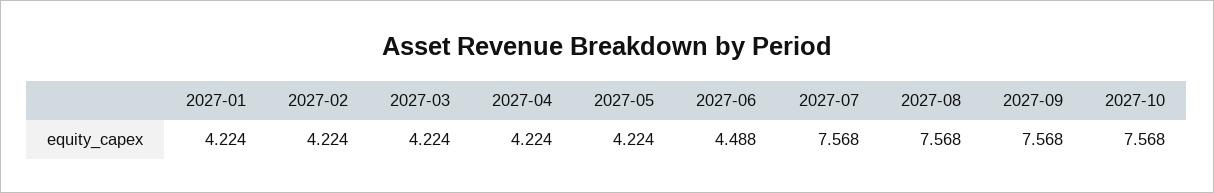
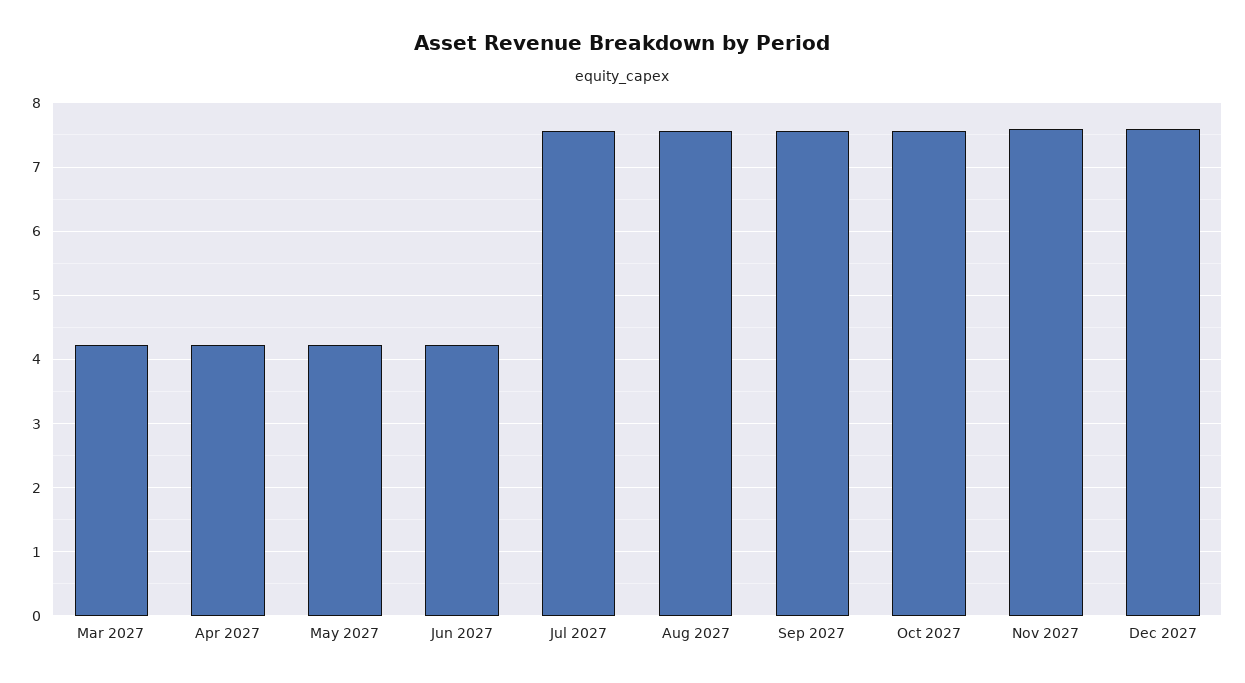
2027-01: 4.224 -> none
2027-02: 4.224 -> none
2027-06: 4.488 -> 4.2
Nov 2027: none -> 7.6
Dec 2027: none -> 7.6

